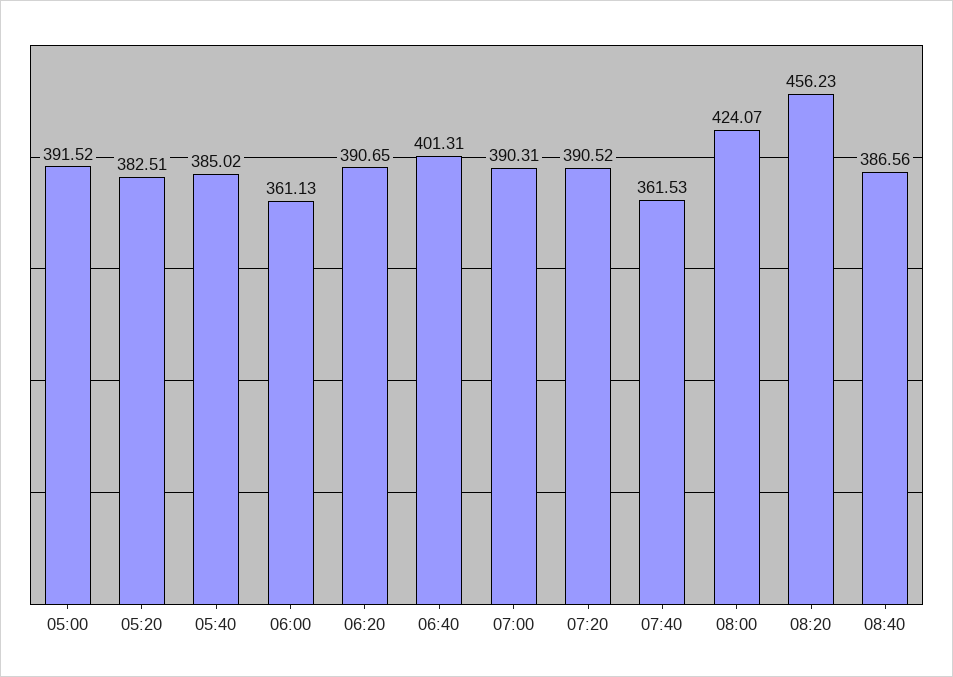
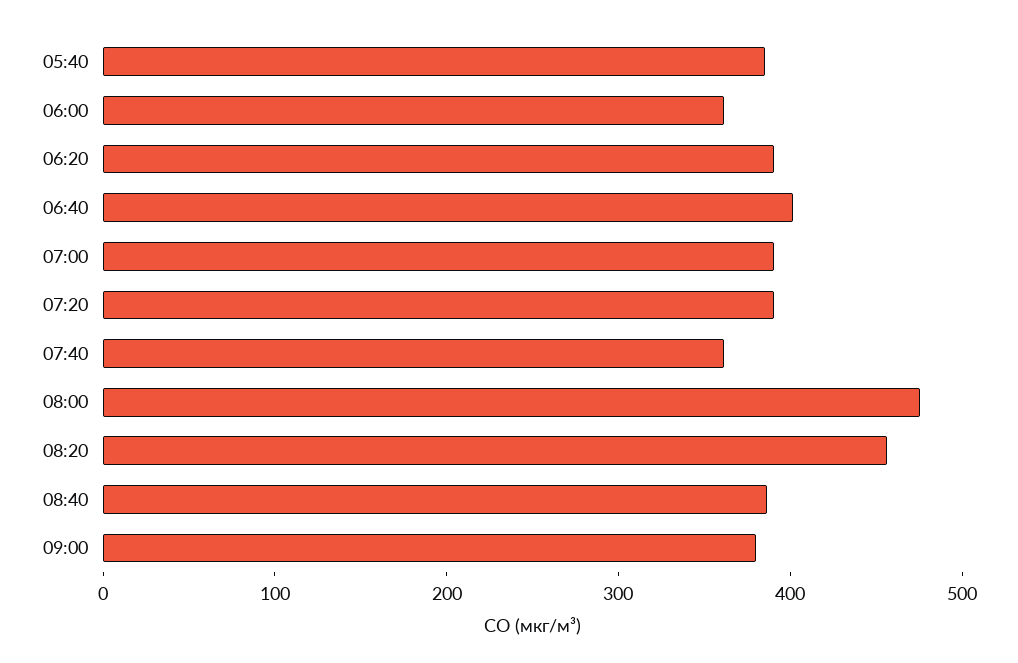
05:00: 391.52 -> none
05:20: 382.51 -> none
08:00: 424.07 -> 480
09:00: none -> 380

